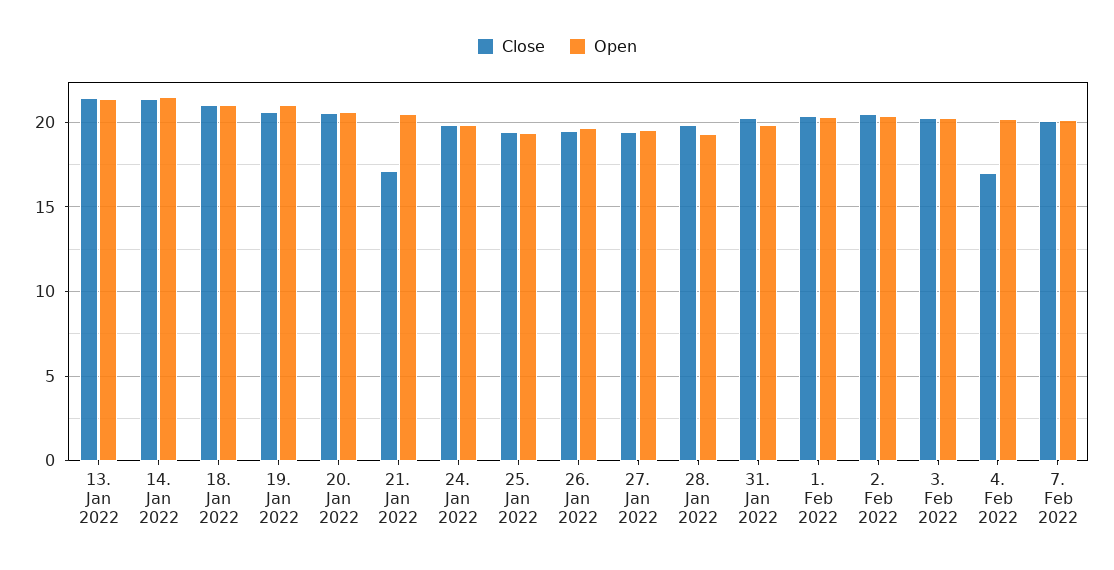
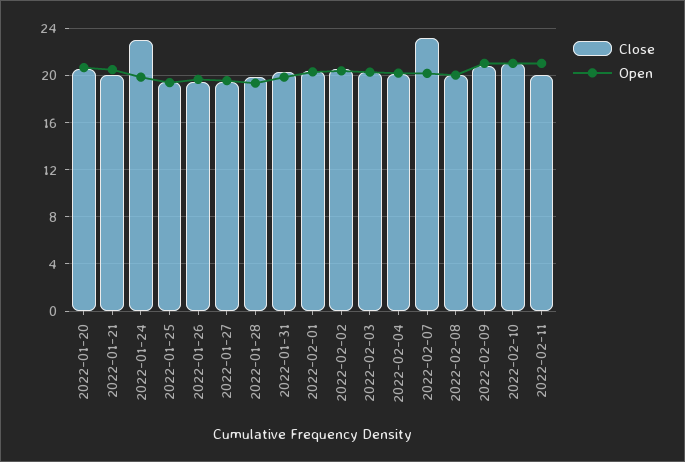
Close, 13. Jan 2022: 21.5 -> none
Open, 13. Jan 2022: 21.5 -> none
Close, 14. Jan 2022: 21.5 -> none
Open, 14. Jan 2022: 21.5 -> none
Close, 18. Jan 2022: 21 -> none
Open, 18. Jan 2022: 21 -> none
Close, 19. Jan 2022: 20.5 -> none
Open, 19. Jan 2022: 21 -> none
Close, 21. Jan 2022: 17 -> 20
Close, 24. Jan 2022: 20 -> 23
Close, 4. Feb 2022: 17 -> 20
Close, 7. Feb 2022: 20 -> 23
Close, 2022-02-08: none -> 20
Open, 2022-02-08: none -> 20
Close, 2022-02-09: none -> 21
Open, 2022-02-09: none -> 21
Close, 2022-02-10: none -> 21
Open, 2022-02-10: none -> 21
Close, 2022-02-11: none -> 20
Open, 2022-02-11: none -> 21

